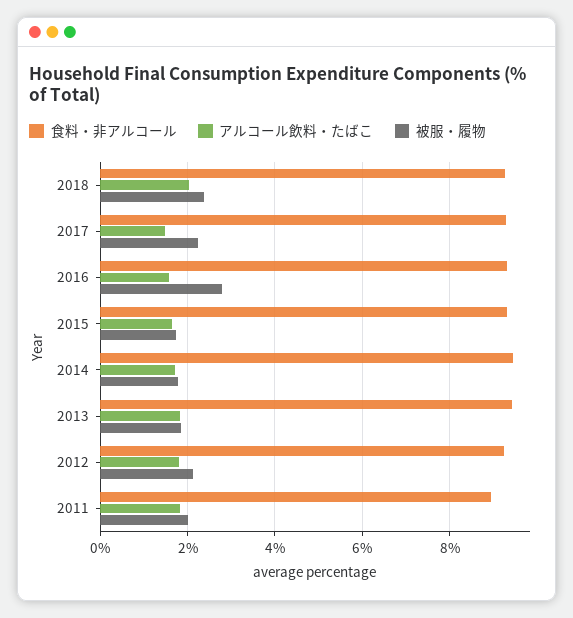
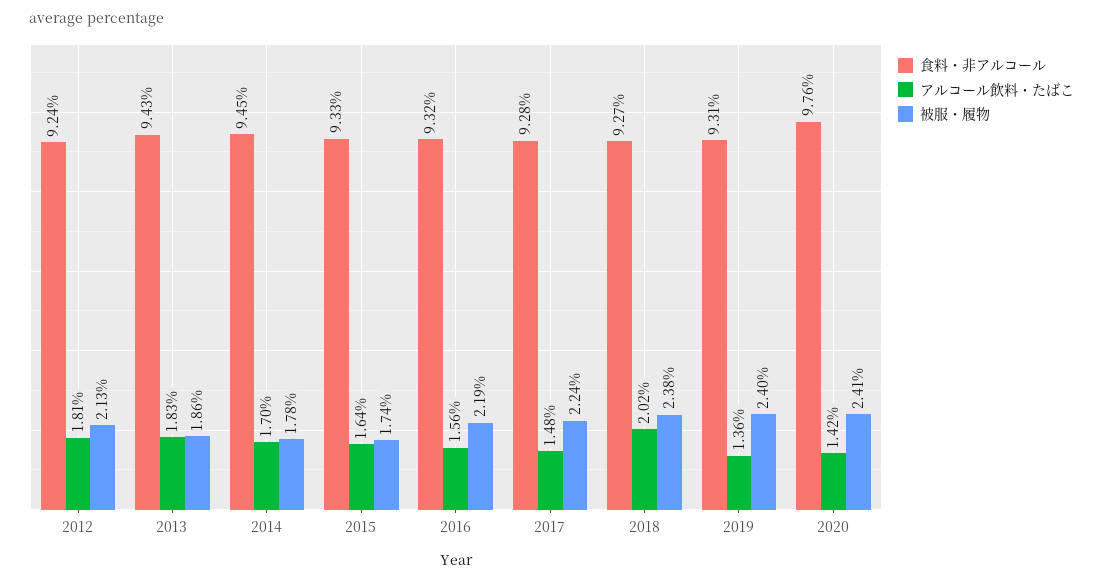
被服・履物, 2016: 2.8 -> 2.19
食料・非アルコール, 2011: 9 -> none
アルコール飲料・たばこ, 2011: 1.8 -> none
被服・履物, 2011: 2 -> none
食料・非アルコール, 2019: none -> 9.31
アルコール飲料・たばこ, 2019: none -> 1.36
被服・履物, 2019: none -> 2.4
食料・非アルコール, 2020: none -> 9.76
アルコール飲料・たばこ, 2020: none -> 1.42
被服・履物, 2020: none -> 2.41

